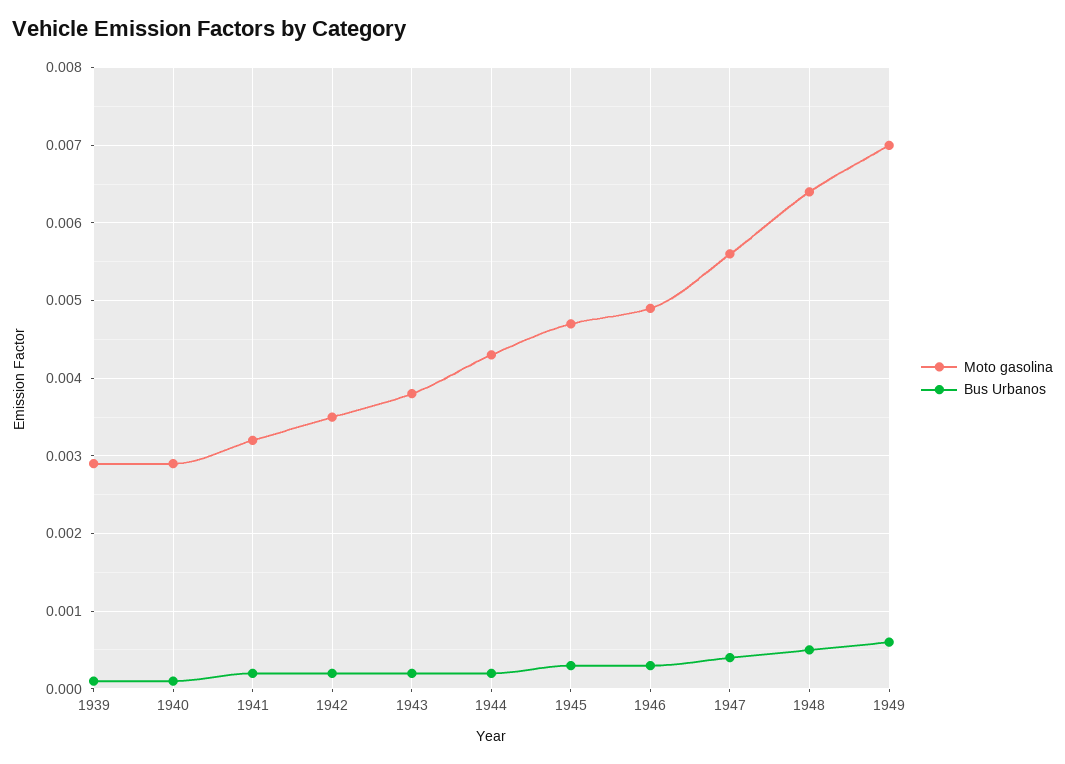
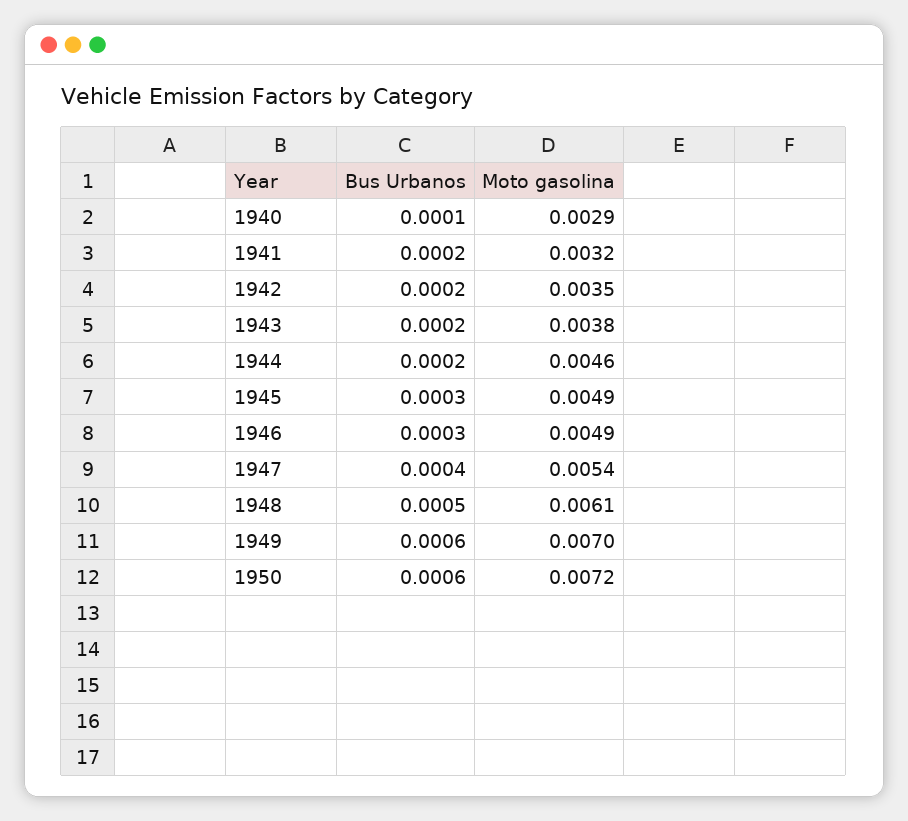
Moto gasolina, 1939: 0.0029 -> none
Bus Urbanos, 1939: 0.0001 -> none
Moto gasolina, 1944: 0.0043 -> 0.0046
Moto gasolina, 1945: 0.0047 -> 0.0049
Moto gasolina, 1947: 0.0056 -> 0.0054
Moto gasolina, 1948: 0.0064 -> 0.0061
Bus Urbanos, 1950: none -> 0.0006
Moto gasolina, 1950: none -> 0.0072

